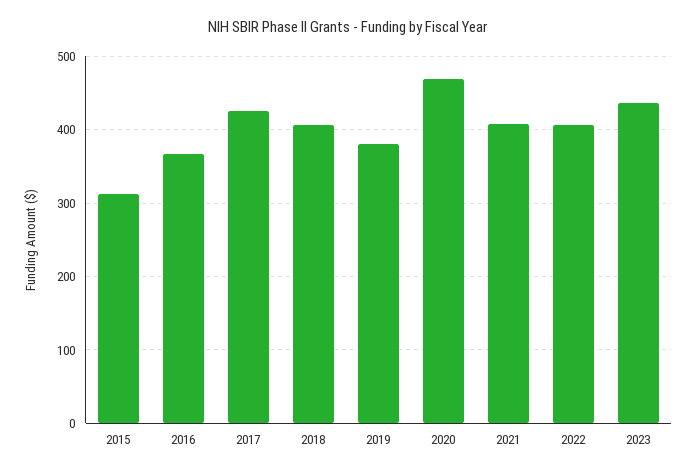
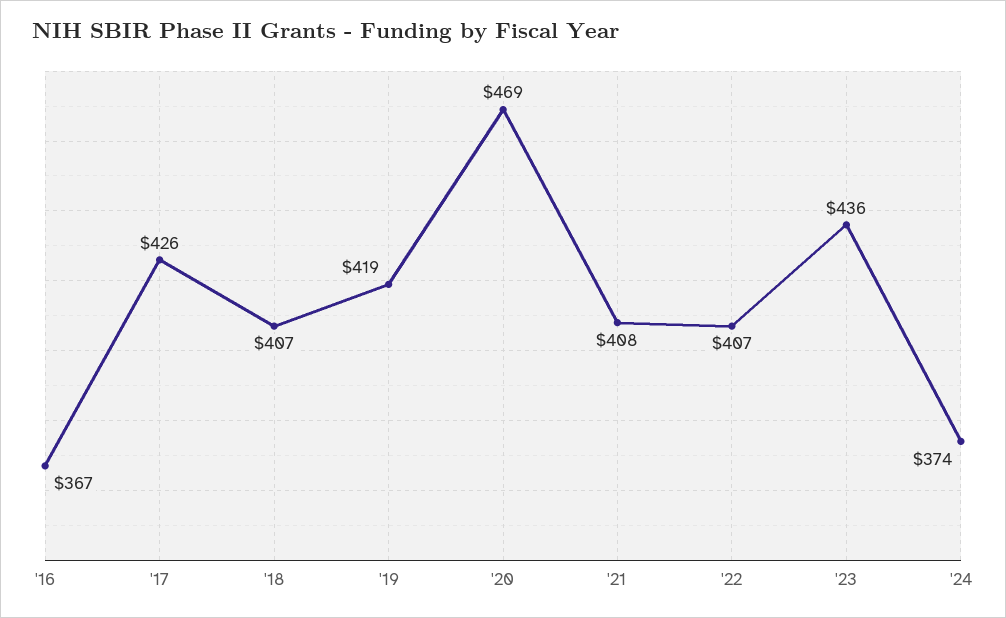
2015: 310 -> none
2019: 380 -> 419
'24: none -> 374

